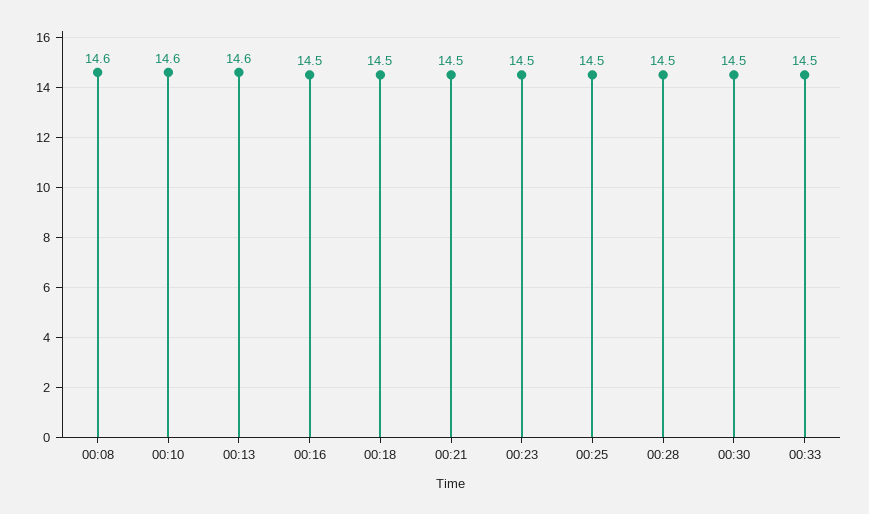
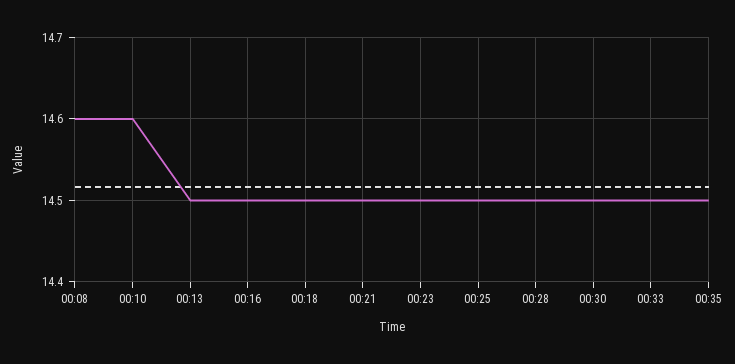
00:13: 14.6 -> 14.5
00:35: none -> 14.5

